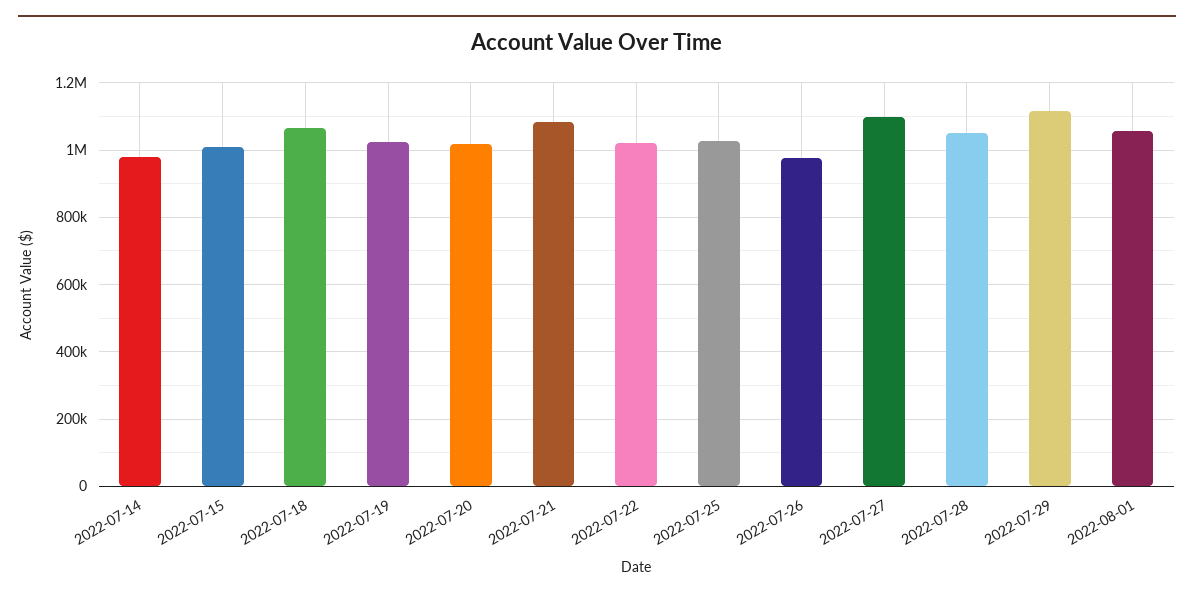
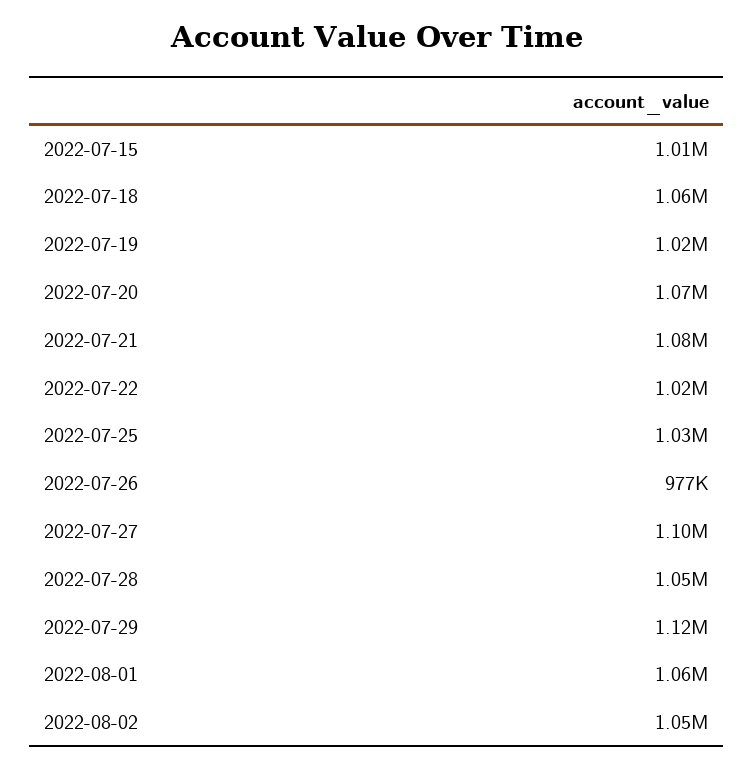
2022-07-14: 980000 -> none
2022-07-20: 1020000 -> 1070000
2022-08-02: none -> 1050000

